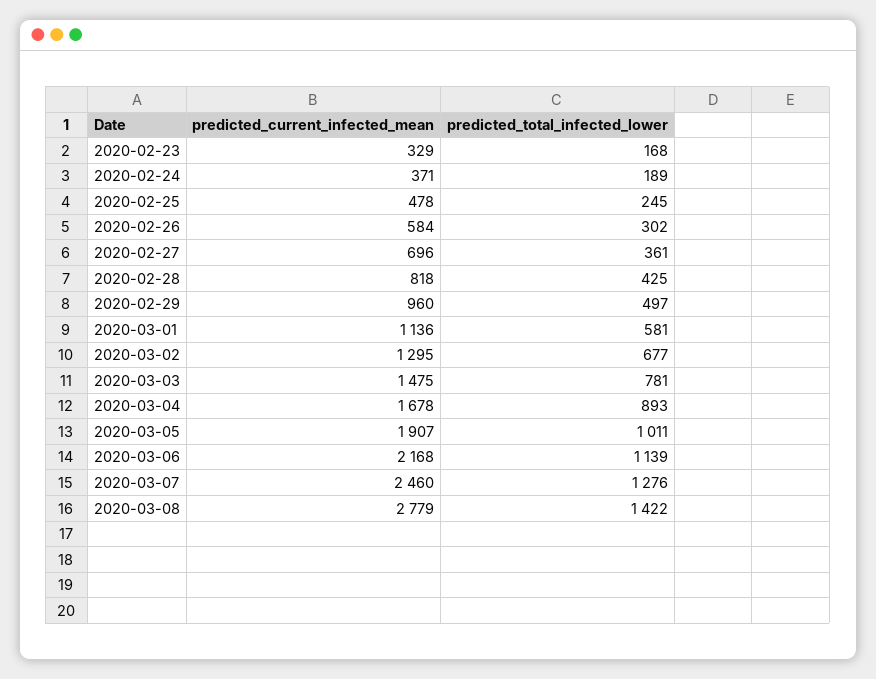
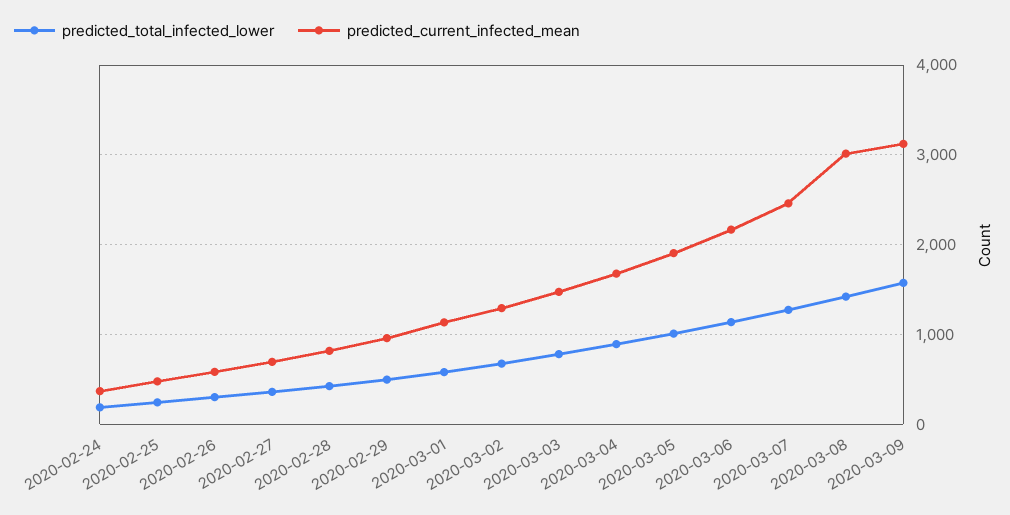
predicted_current_infected_mean, 2020-02-23: 329 -> none
predicted_total_infected_lower, 2020-02-23: 168 -> none
predicted_current_infected_mean, 2020-03-08: 2779 -> 3000
predicted_total_infected_lower, 2020-03-09: none -> 1600
predicted_current_infected_mean, 2020-03-09: none -> 3100

